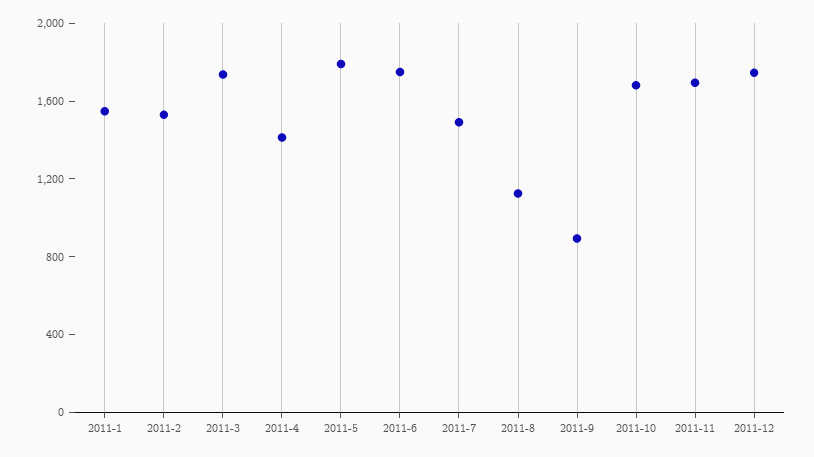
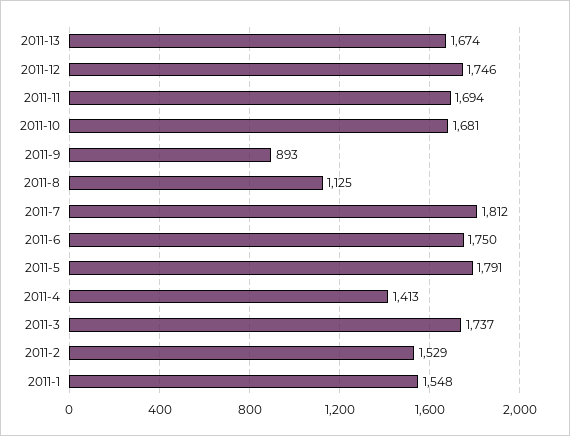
2011-7: 1500 -> 1812
2011-13: none -> 1674

